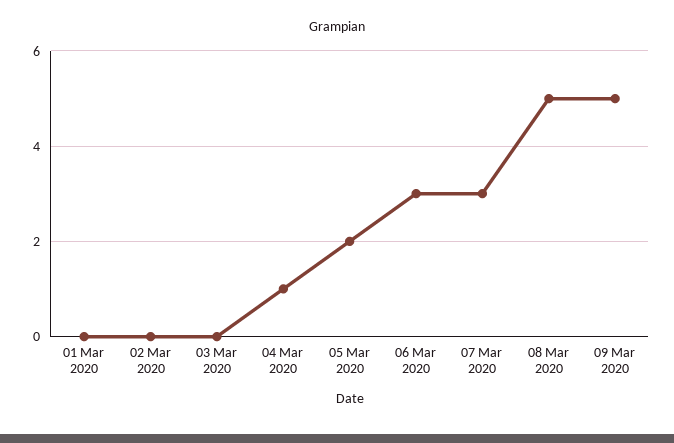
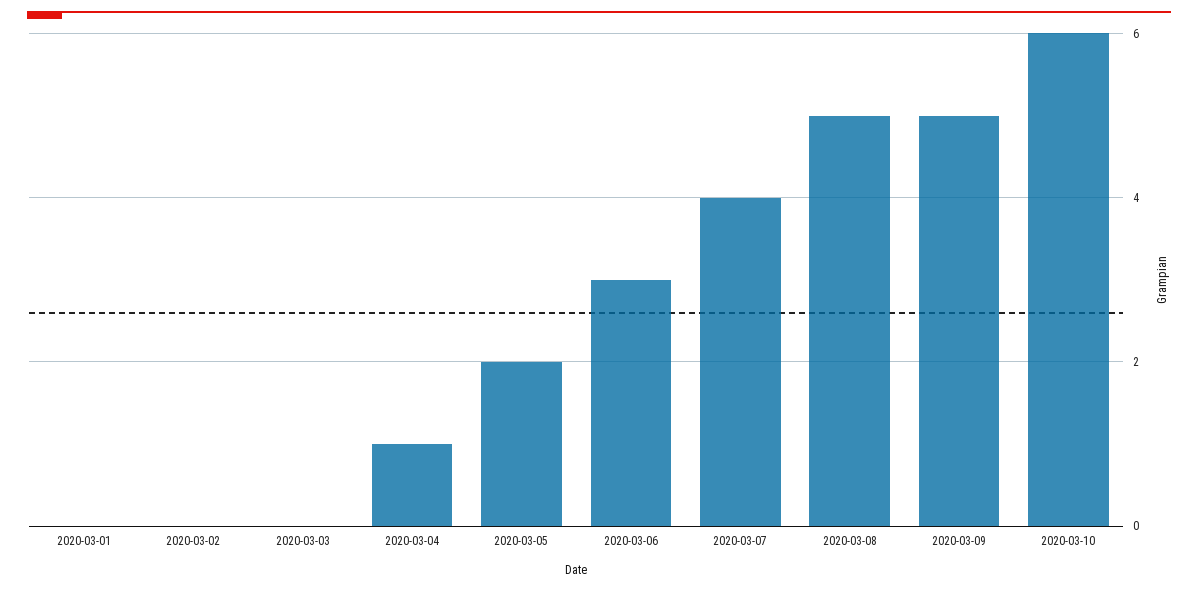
07 Mar 2020: 3 -> 4
2020-03-10: none -> 6

